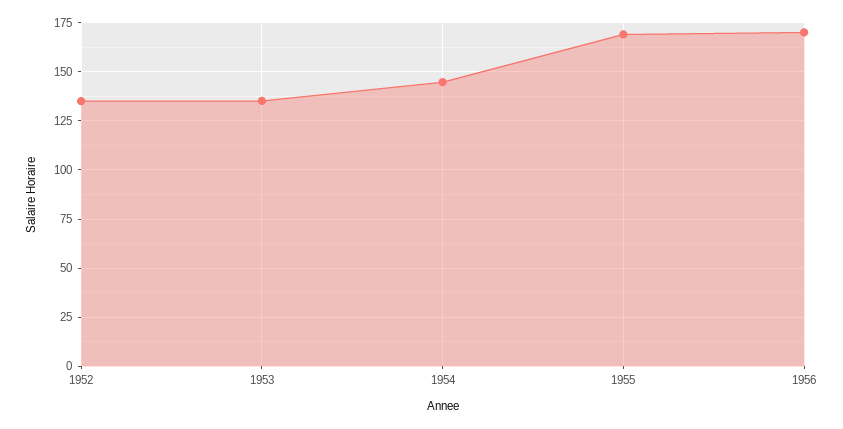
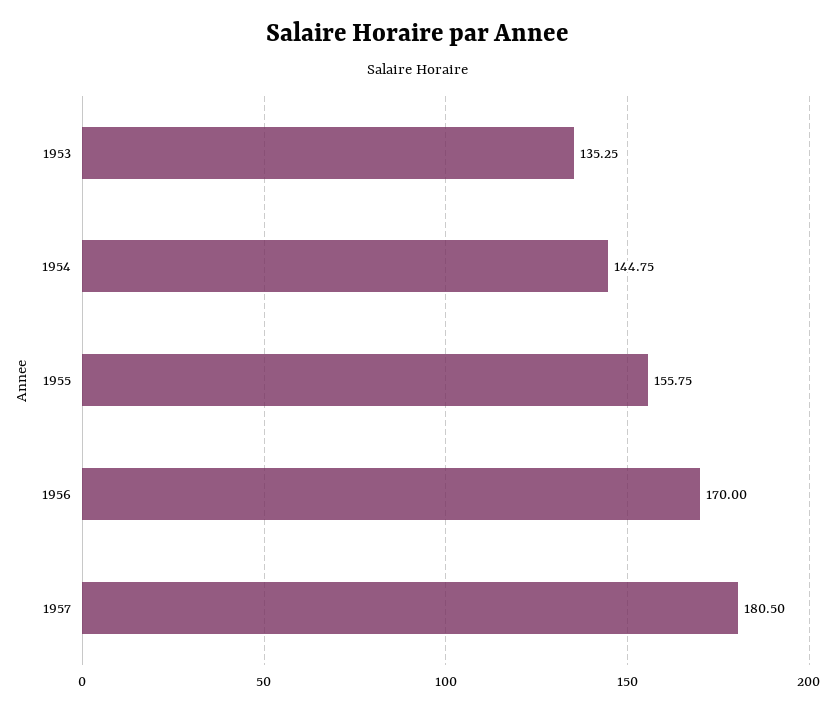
1952: 135 -> none
1955: 170 -> 155.75
1957: none -> 180.5

